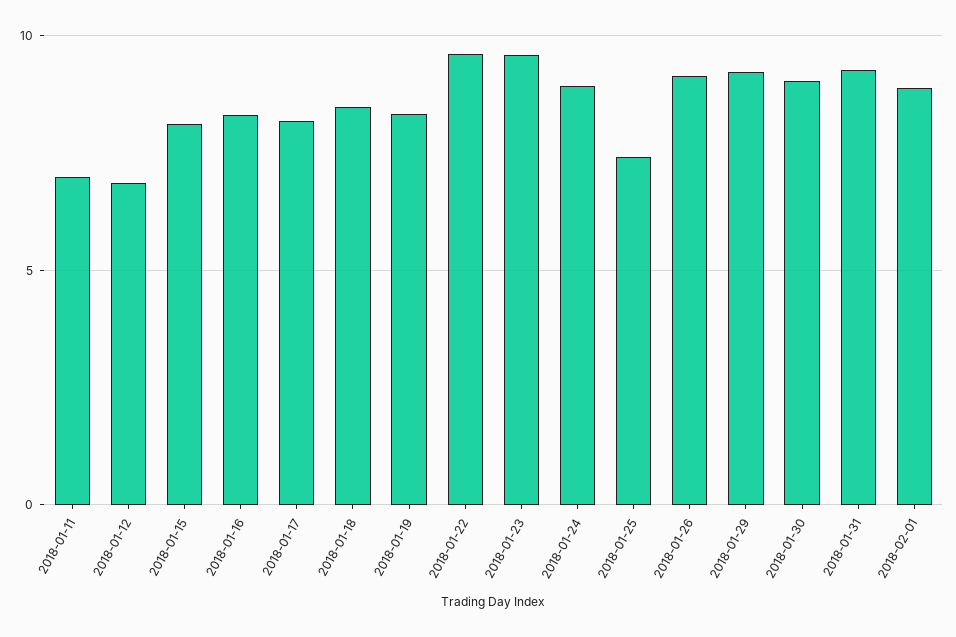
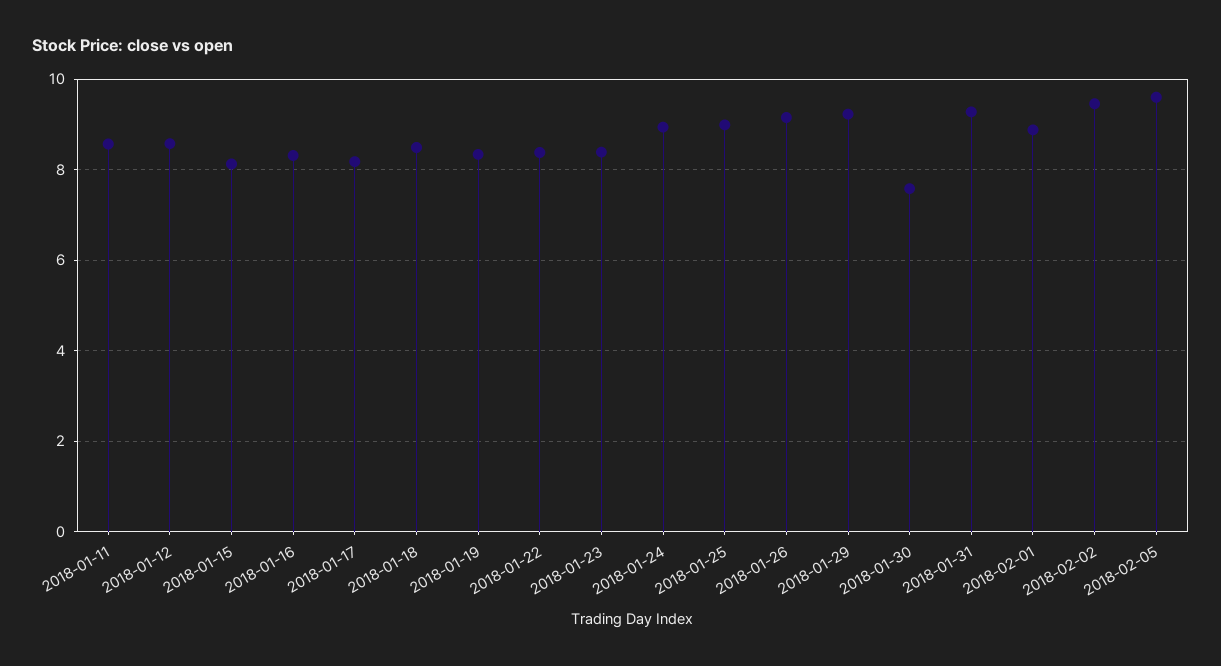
2018-01-11: 7 -> 8.6
2018-01-12: 7 -> 8.6
2018-01-22: 9.5 -> 8.4
2018-01-23: 9.5 -> 8.4
2018-01-25: 7.5 -> 9
2018-01-30: 9 -> 7.6
2018-02-02: none -> 9.4
2018-02-05: none -> 9.6

